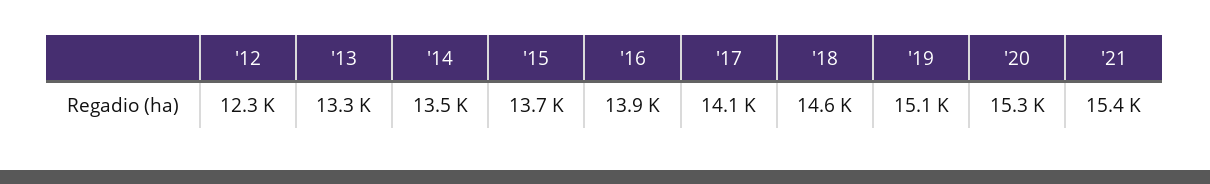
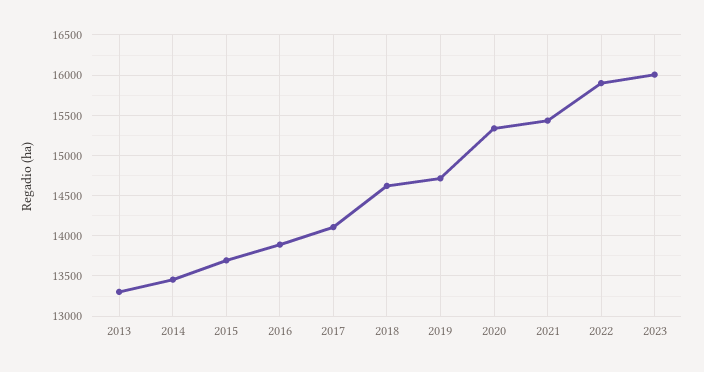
'12: 12300 -> none
'19: 15100 -> 14700
2022: none -> 15900
2023: none -> 16000

